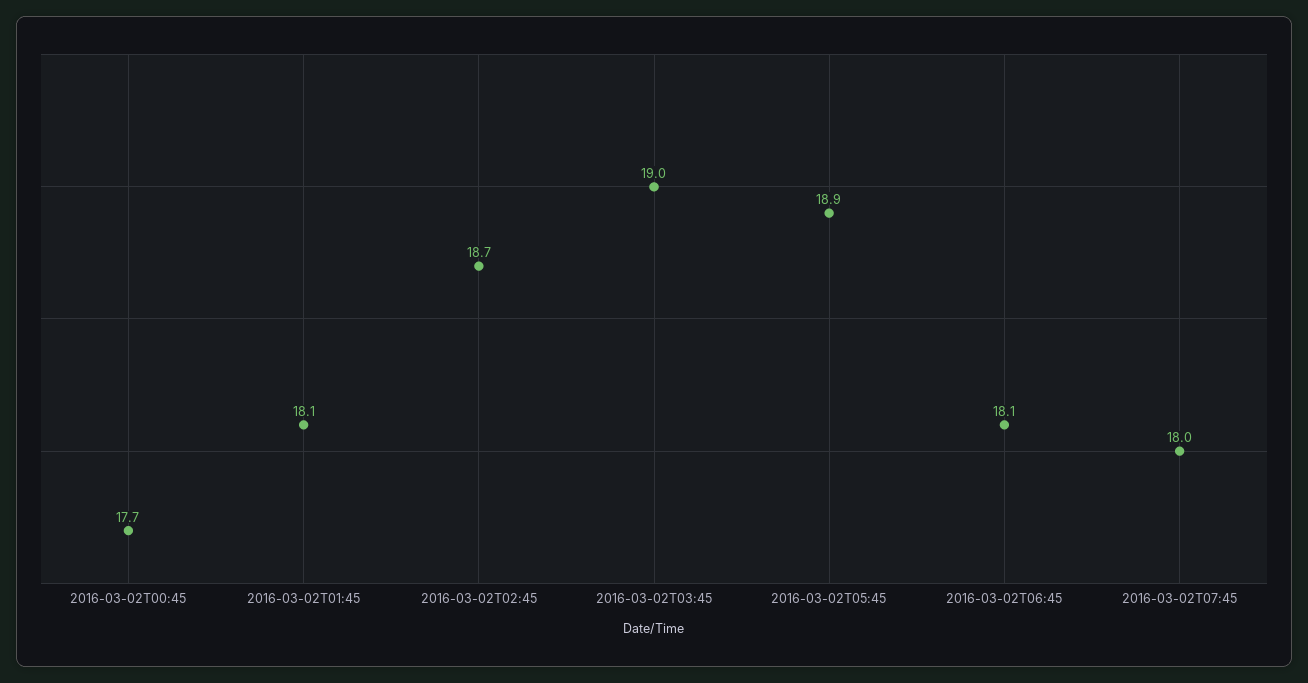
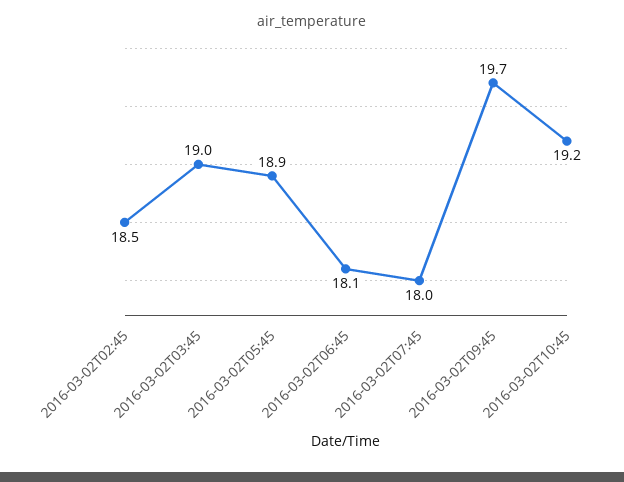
2016-03-02T00:45: 17.7 -> none
2016-03-02T01:45: 18.1 -> none
2016-03-02T02:45: 18.7 -> 18.5
2016-03-02T09:45: none -> 19.7
2016-03-02T10:45: none -> 19.2

